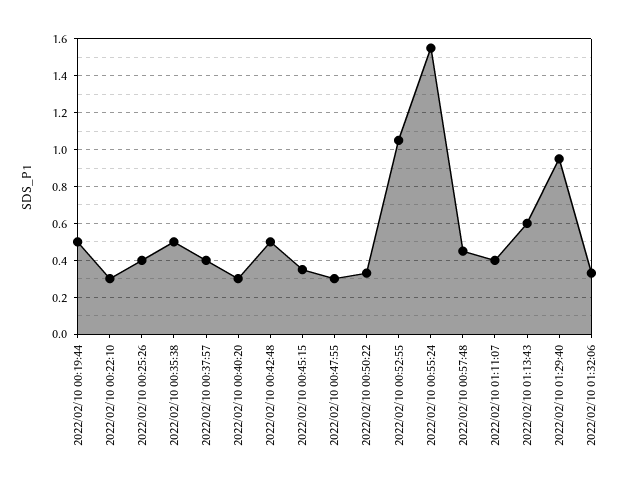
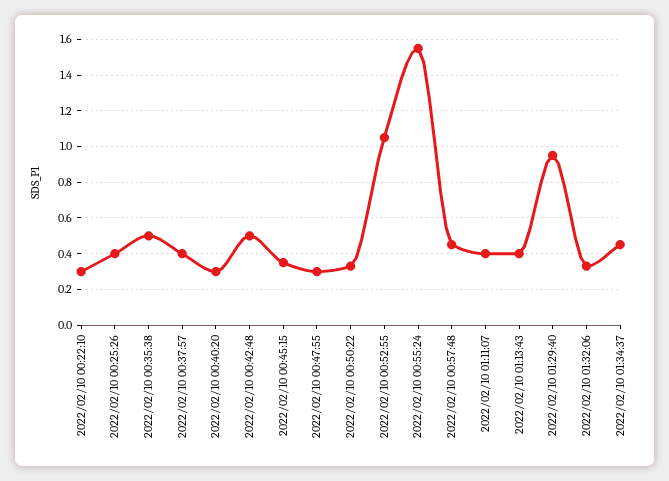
2022/02/10 00:19:44: 0.5 -> none
2022/02/10 01:13:43: 0.6 -> 0.4
2022/02/10 01:34:37: none -> 0.45

